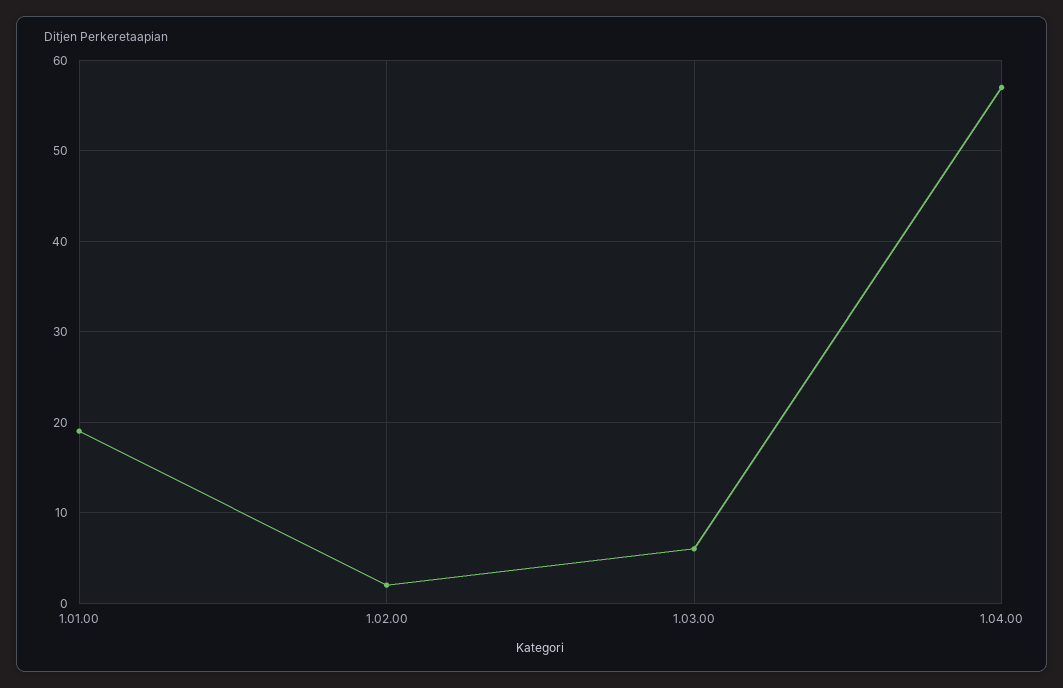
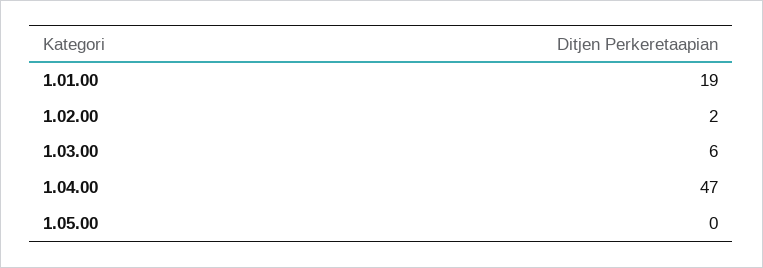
1.04.00: 57 -> 47
1.05.00: none -> 0

